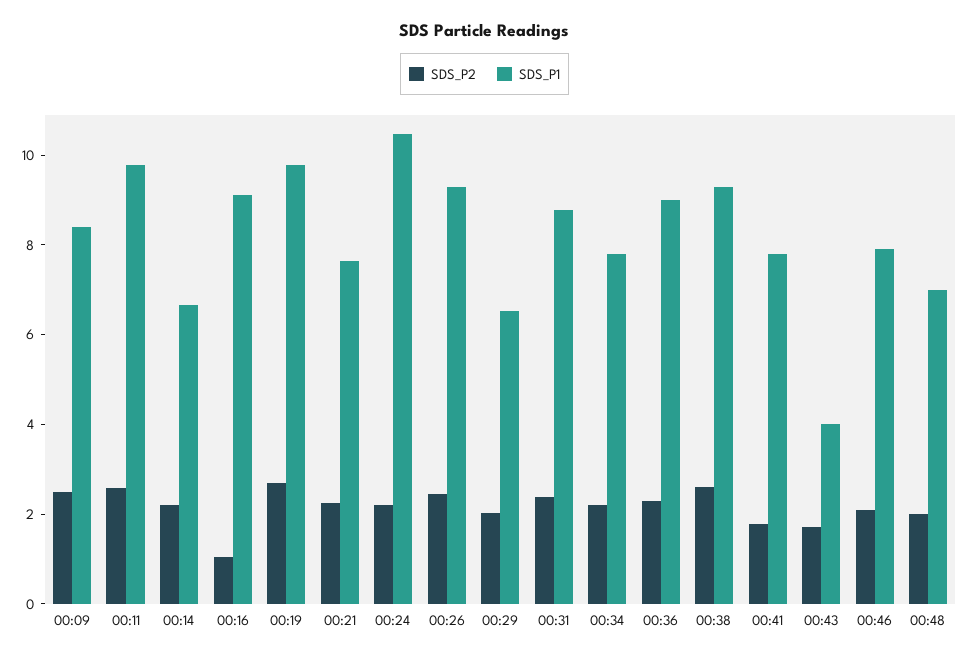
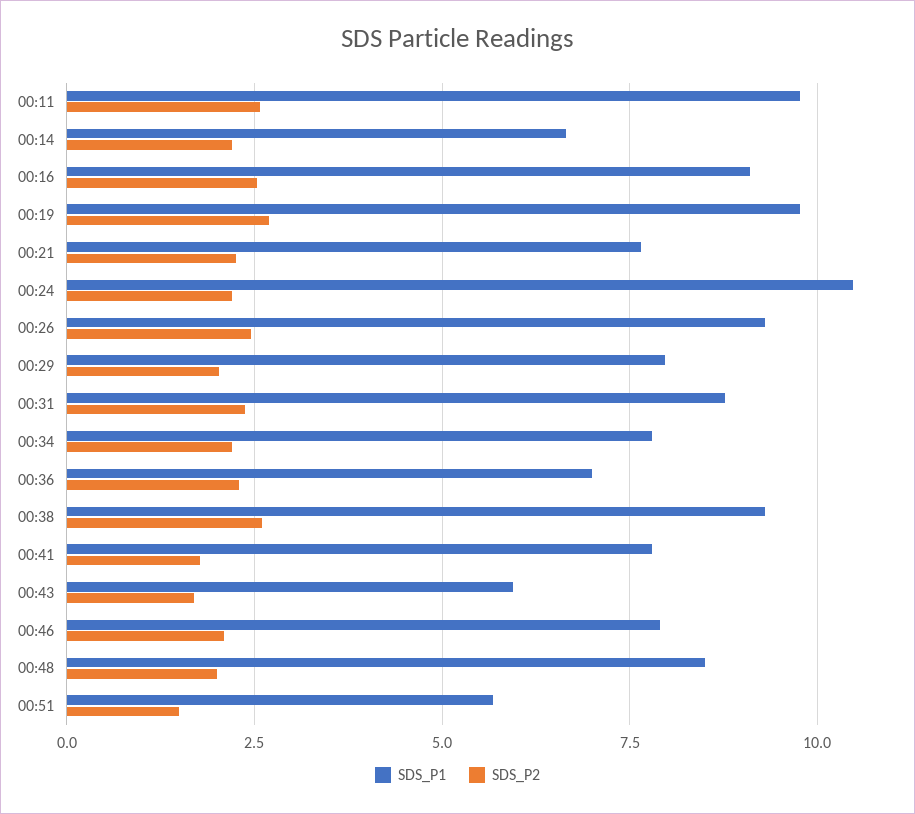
SDS_P2, 00:09: 2.5 -> none
SDS_P1, 00:09: 8.5 -> none
SDS_P2, 00:16: 1 -> 2.5
SDS_P1, 00:29: 6.5 -> 8
SDS_P1, 00:36: 9 -> 7
SDS_P1, 00:43: 4 -> 6
SDS_P1, 00:48: 7 -> 8.5
SDS_P1, 00:51: none -> 5.75
SDS_P2, 00:51: none -> 1.5

